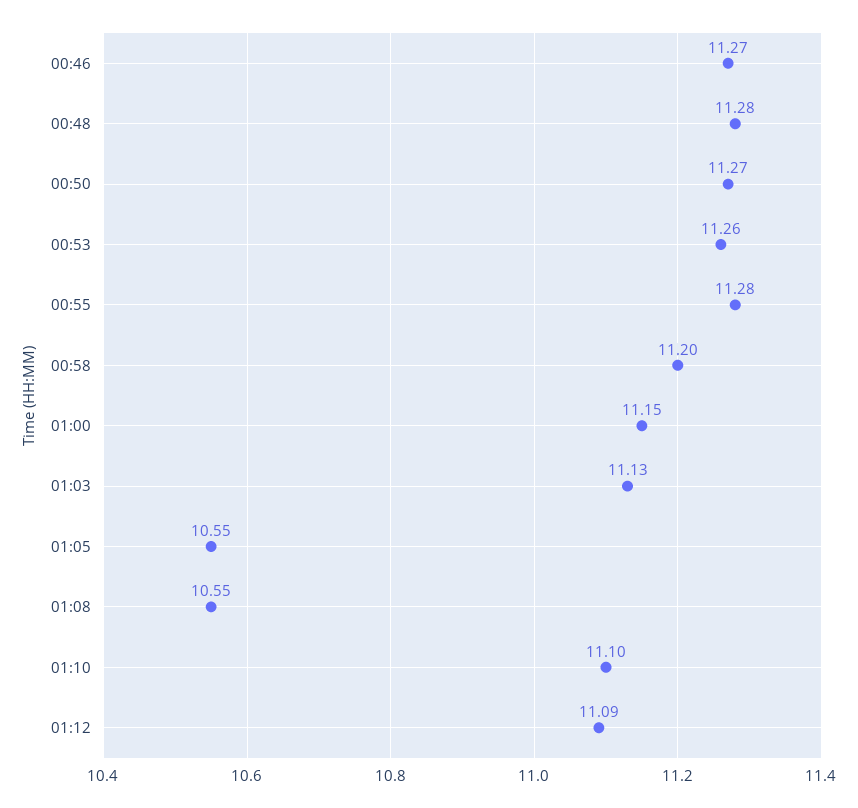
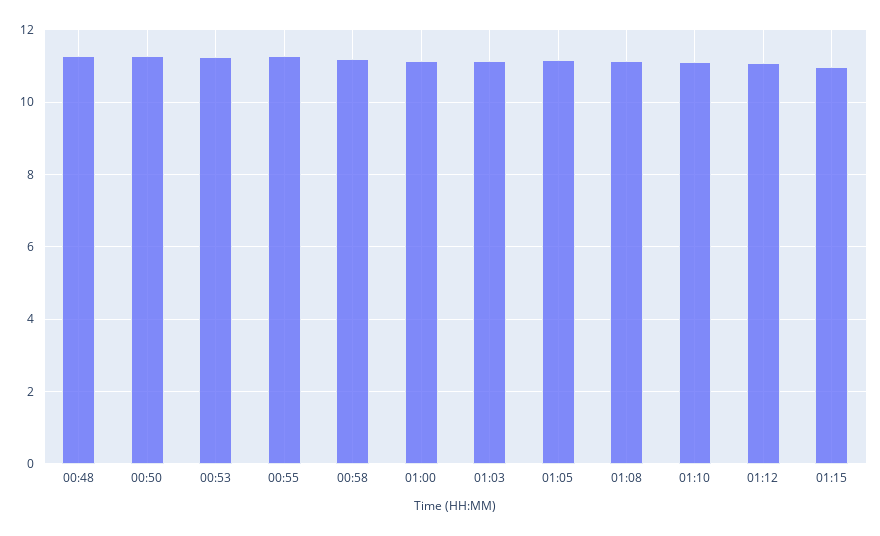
00:46: 11.27 -> none
01:05: 10.55 -> 11.2
01:08: 10.55 -> 11.2
01:15: none -> 11

